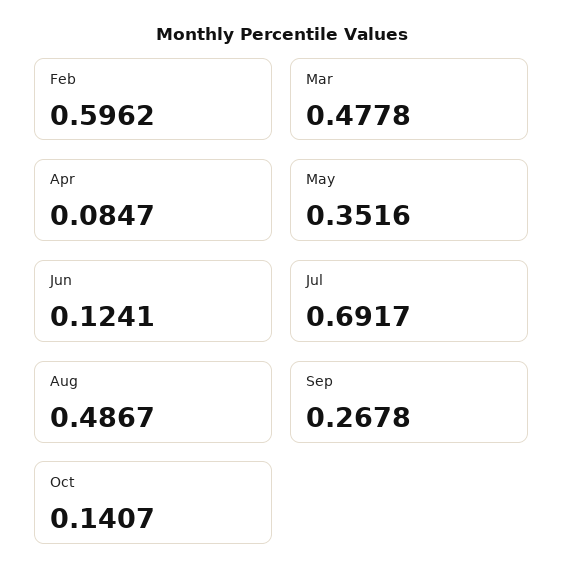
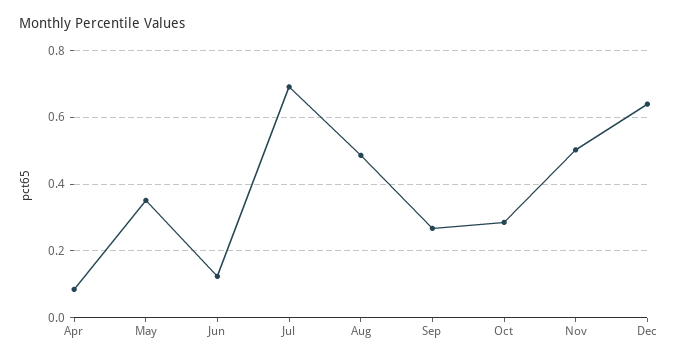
Feb: 0.5962 -> none
Mar: 0.4778 -> none
Oct: 0.1407 -> 0.28
Nov: none -> 0.5
Dec: none -> 0.64

